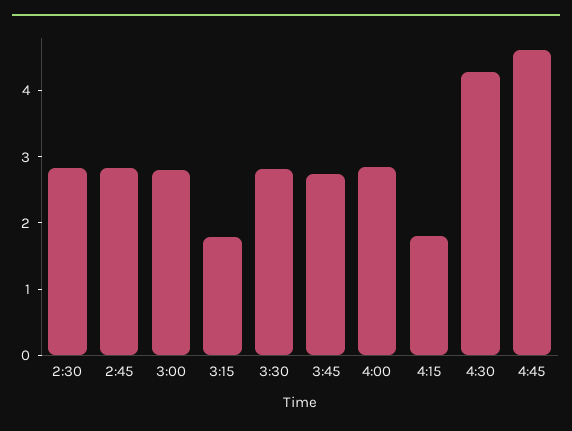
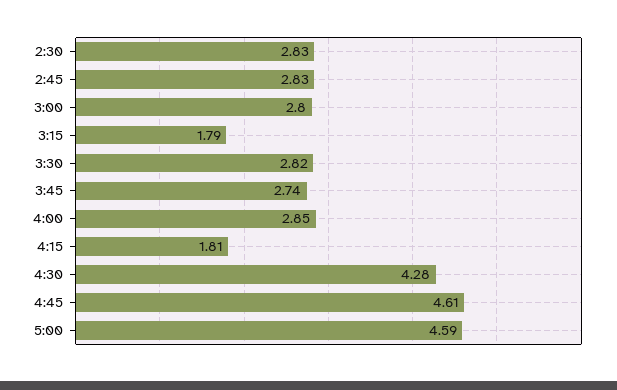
5:00: none -> 4.59

